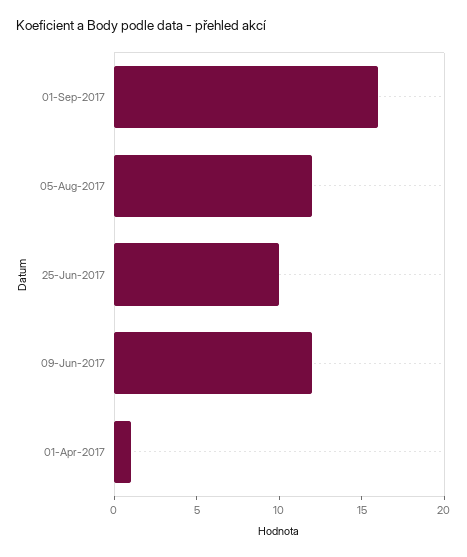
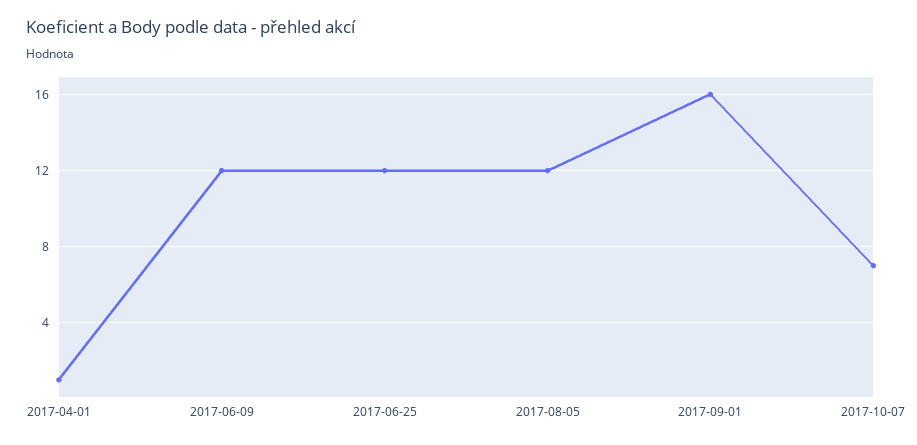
25-Jun-2017: 10 -> 12
2017-10-07: none -> 7

